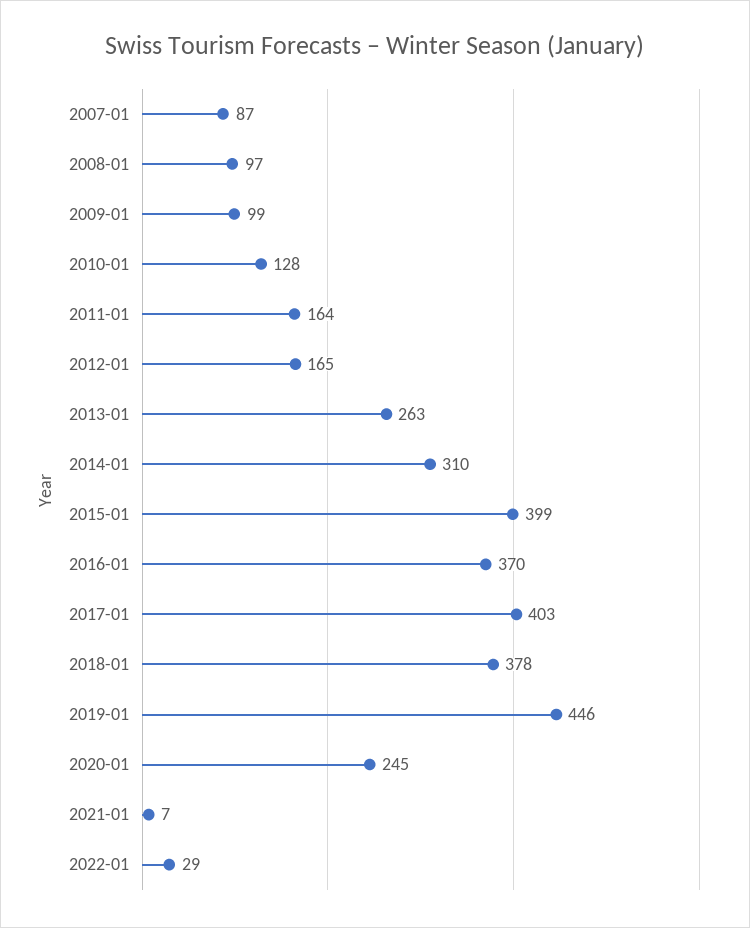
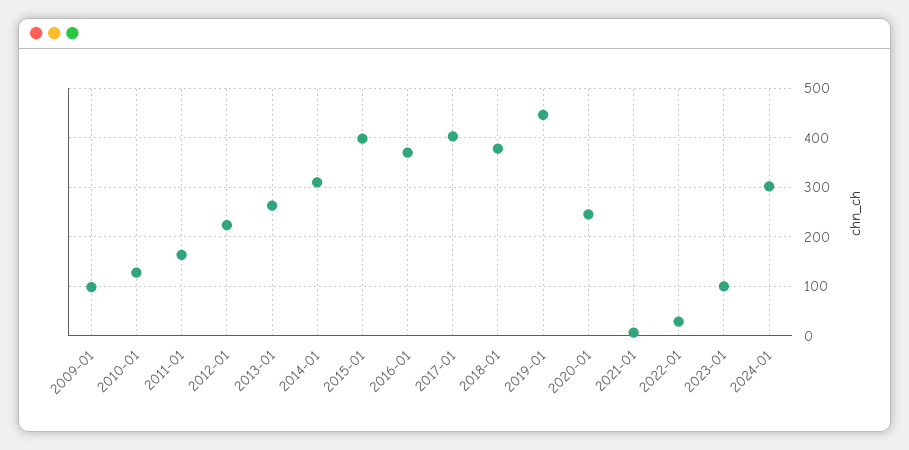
2007-01: 87 -> none
2008-01: 97 -> none
2012-01: 165 -> 220
2023-01: none -> 100
2024-01: none -> 300

